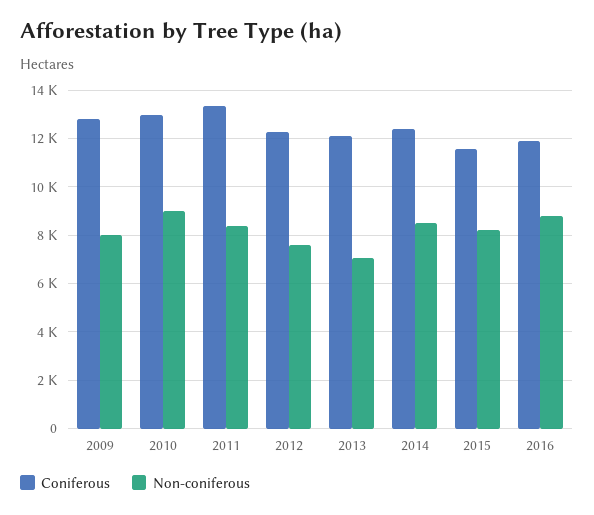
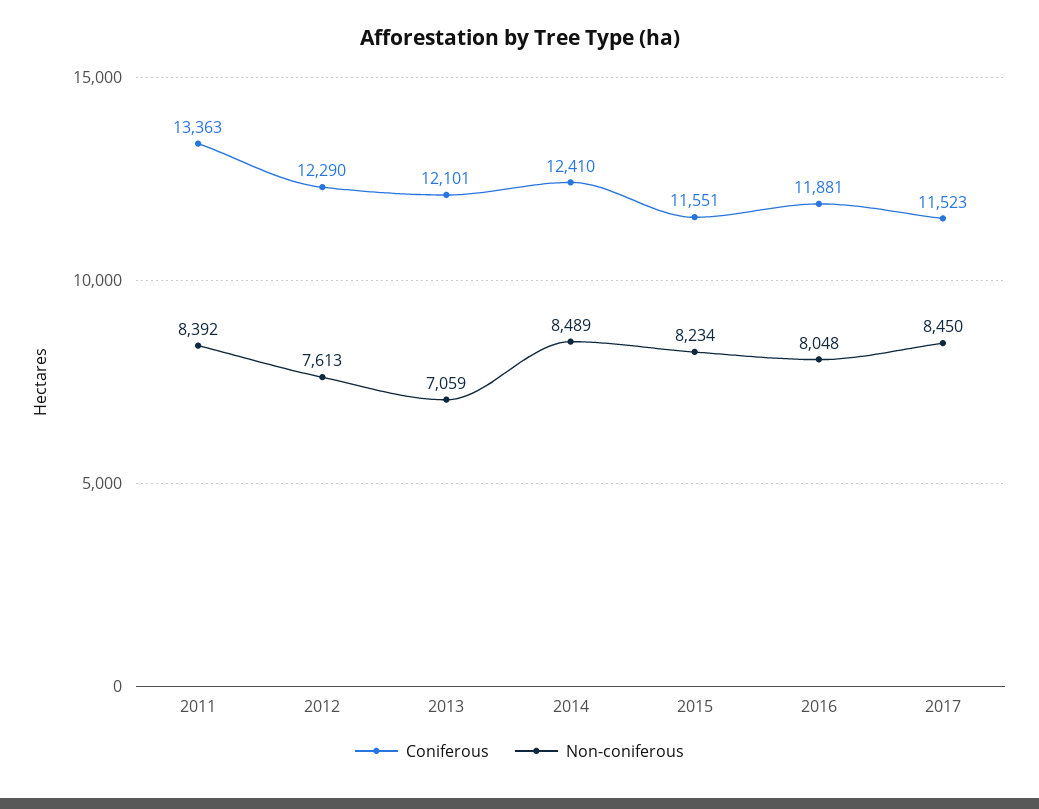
Coniferous, 2009: 12750 -> none
Non-coniferous, 2009: 8000 -> none
Coniferous, 2010: 13000 -> none
Non-coniferous, 2010: 9000 -> none
Non-coniferous, 2016: 8750 -> 8048
Coniferous, 2017: none -> 11523
Non-coniferous, 2017: none -> 8450

